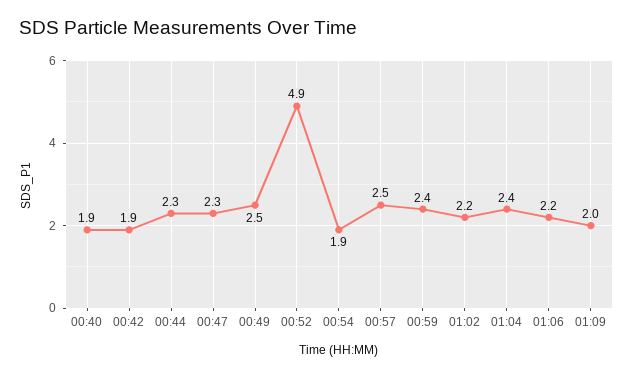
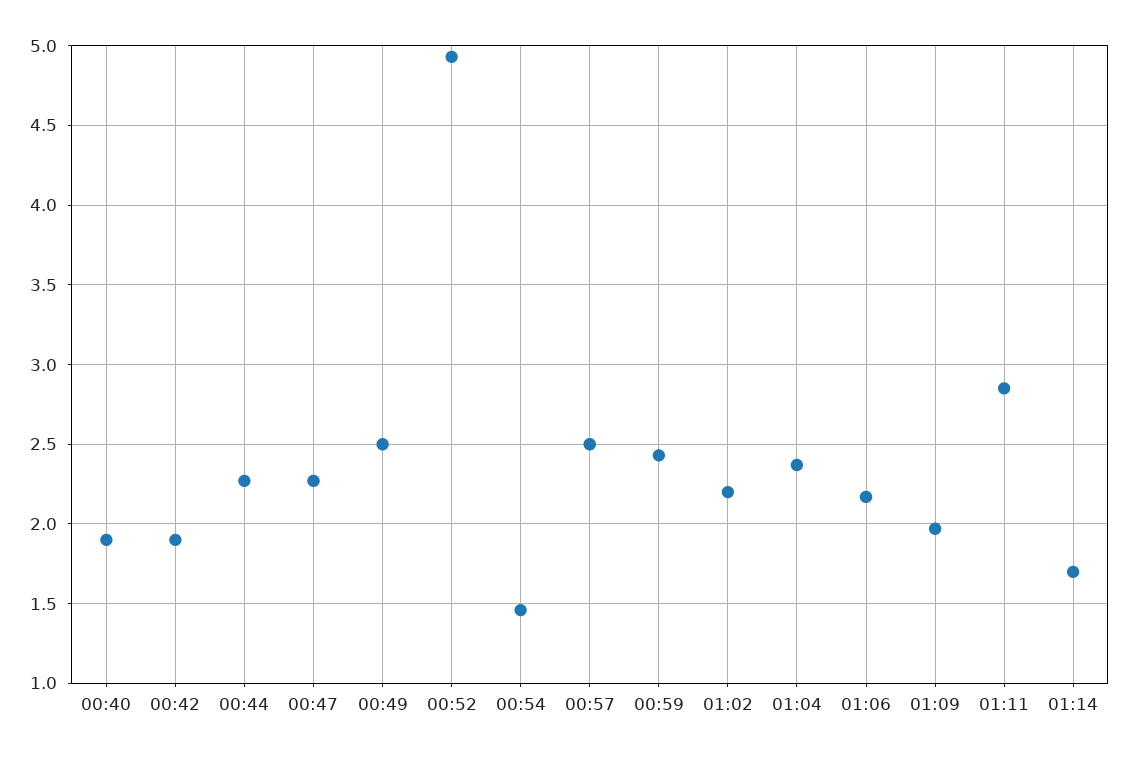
00:54: 1.9 -> 1.45
01:11: none -> 2.85
01:14: none -> 1.7

